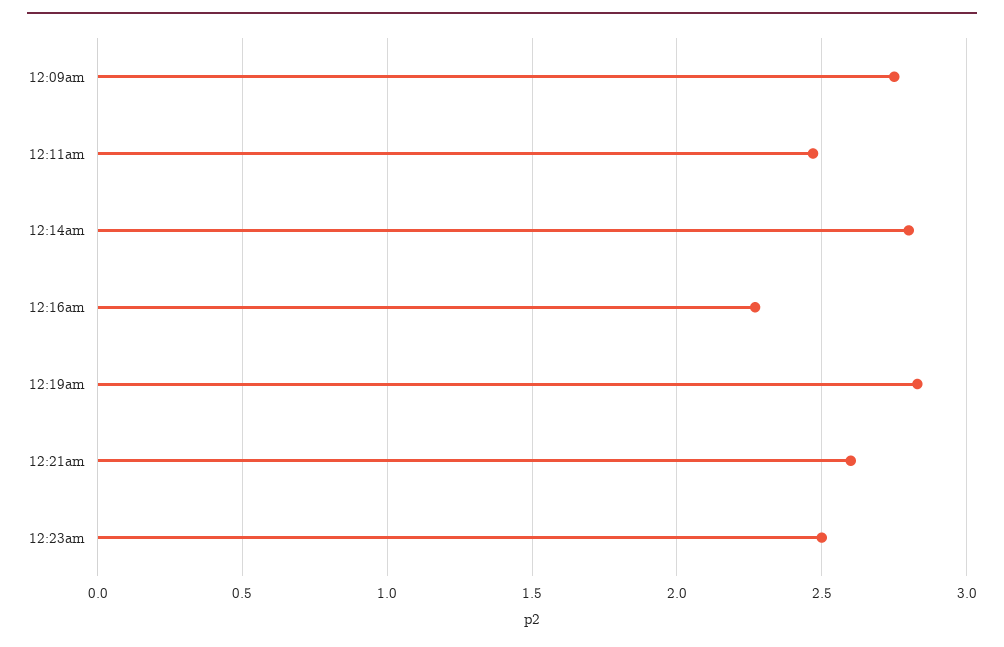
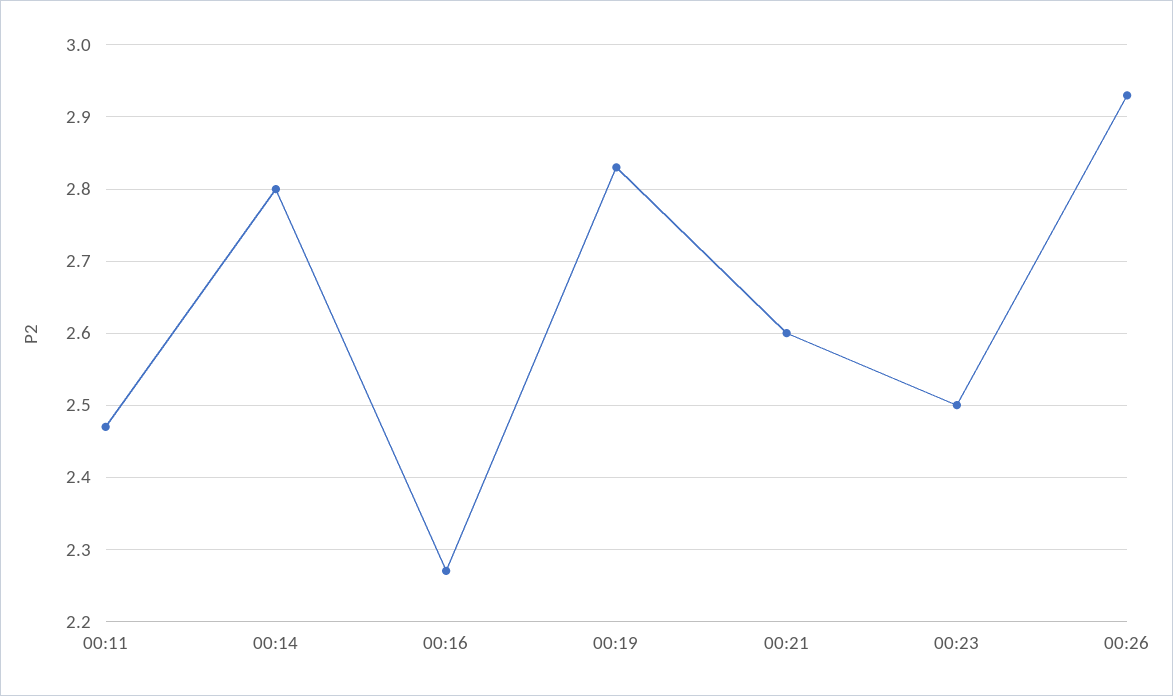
12:09am: 2.75 -> none
00:26: none -> 2.93

